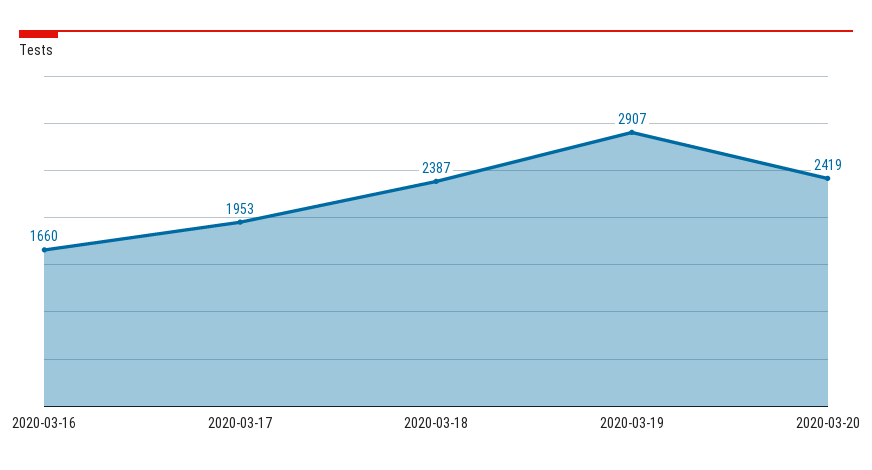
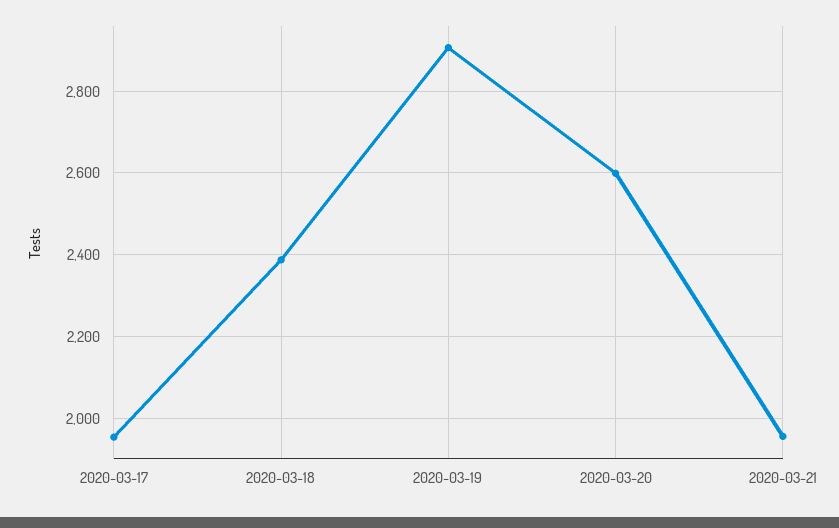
2020-03-16: 1660 -> none
2020-03-20: 2419 -> 2600
2020-03-21: none -> 1960

